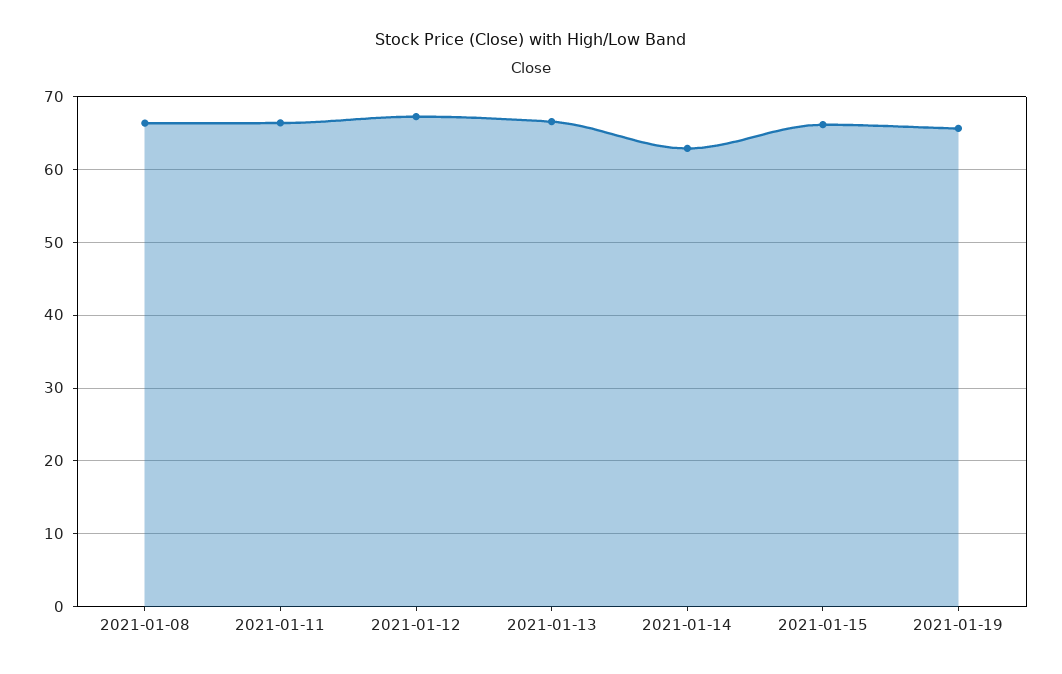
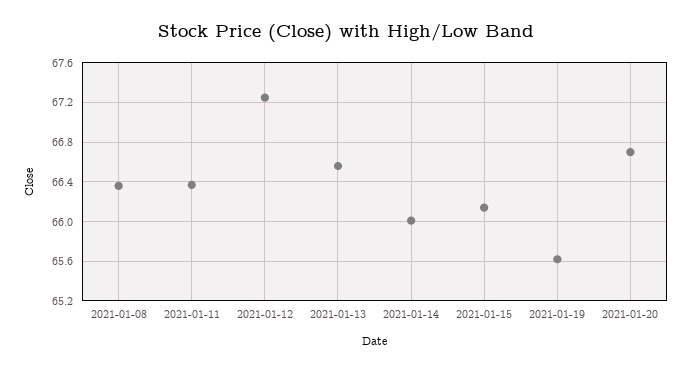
2021-01-14: 63 -> 66
2021-01-20: none -> 66.7

